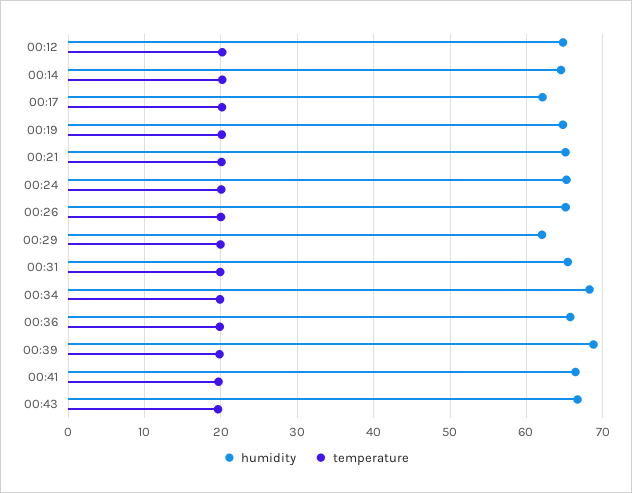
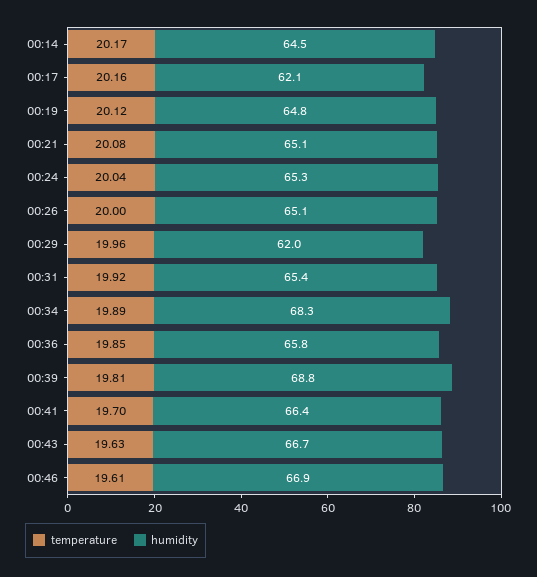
humidity, 00:12: 65 -> none
temperature, 00:12: 20 -> none
temperature, 00:46: none -> 19.61
humidity, 00:46: none -> 66.9

